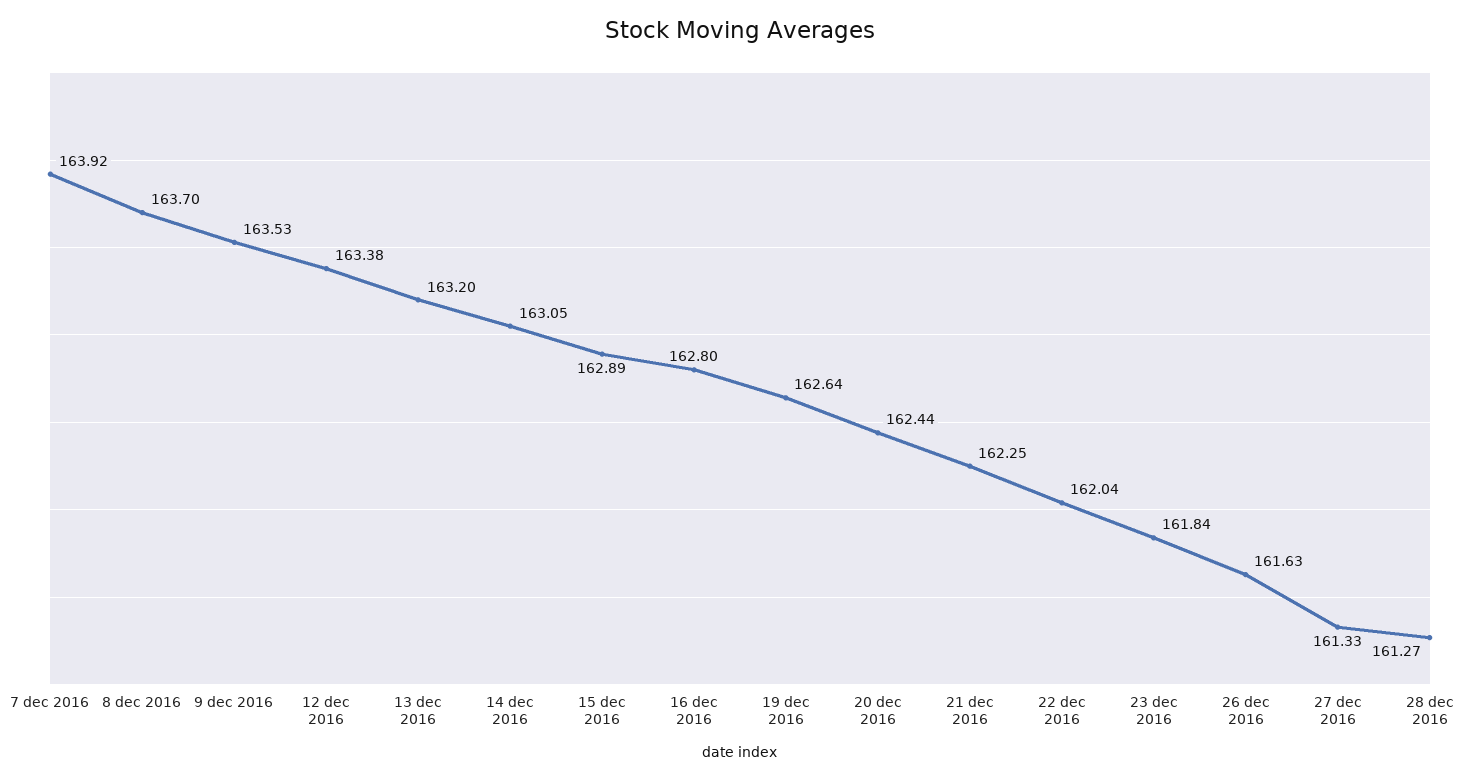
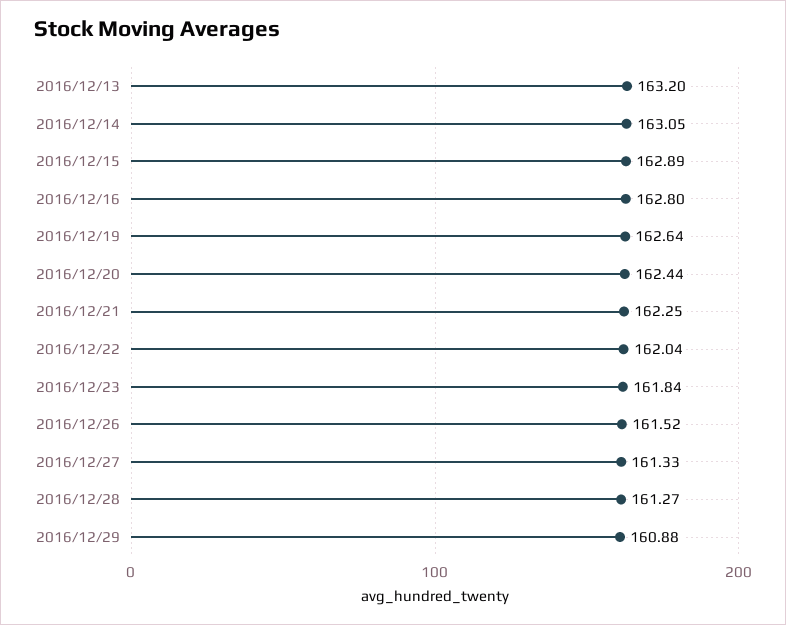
7 dec 2016: 163.92 -> none
8 dec 2016: 163.7 -> none
9 dec 2016: 163.53 -> none
12 dec 2016: 163.38 -> none
26 dec 2016: 161.63 -> 161.52
2016/12/29: none -> 160.88

